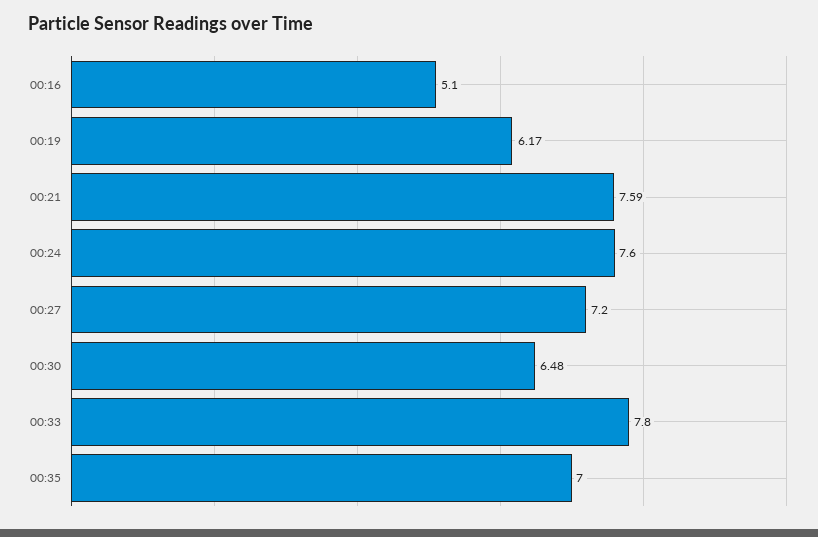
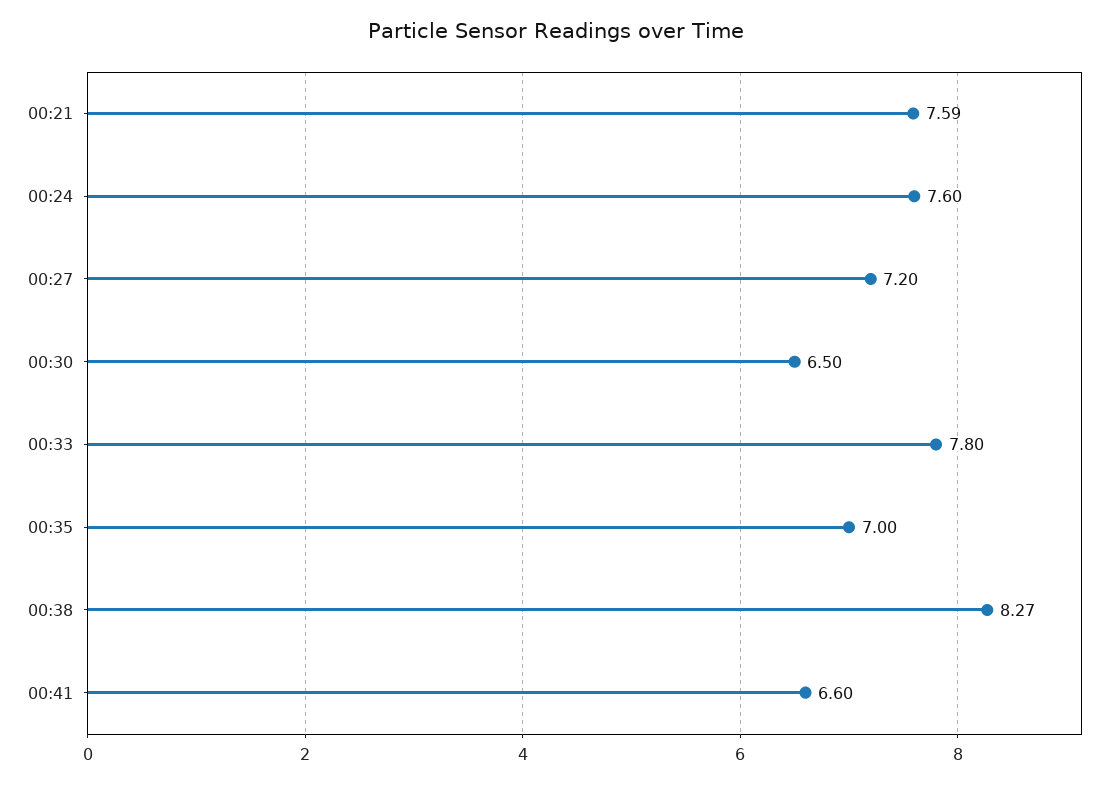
00:16: 5.1 -> none
00:19: 6.17 -> none
00:30: 6.48 -> 6.5
00:38: none -> 8.27
00:41: none -> 6.6

